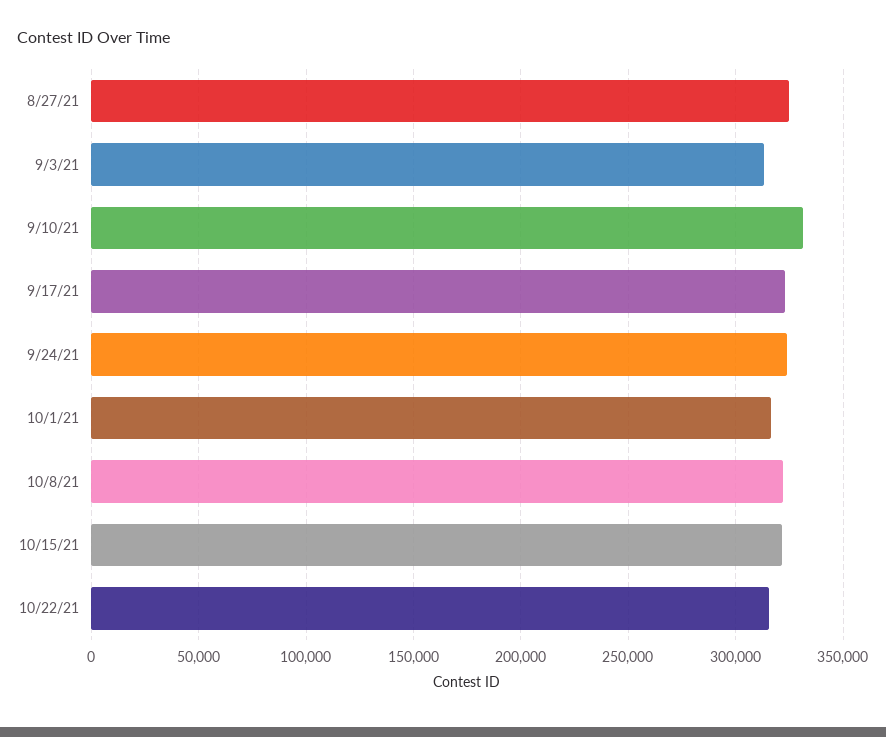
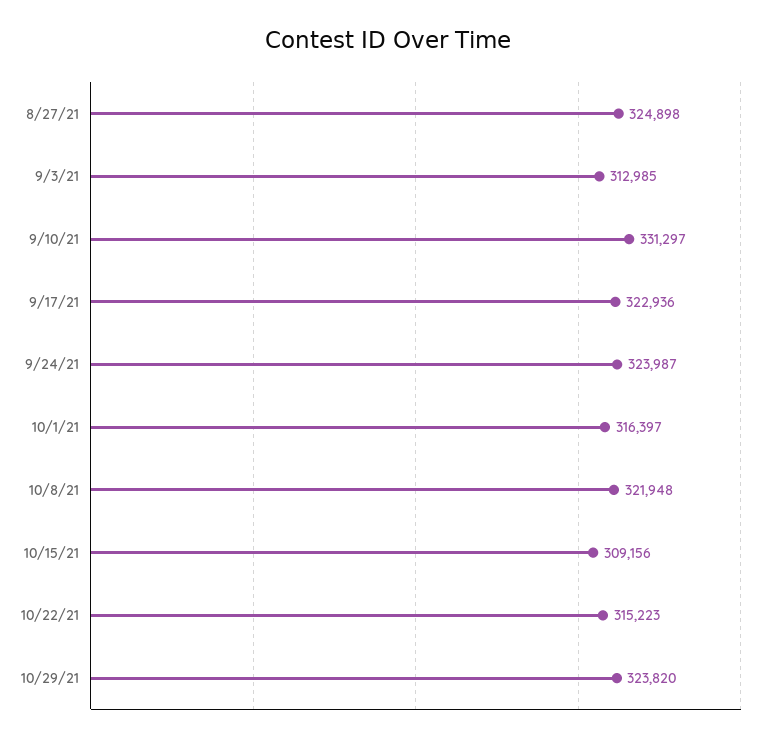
10/15/21: 320000 -> 309156
10/29/21: none -> 323820

